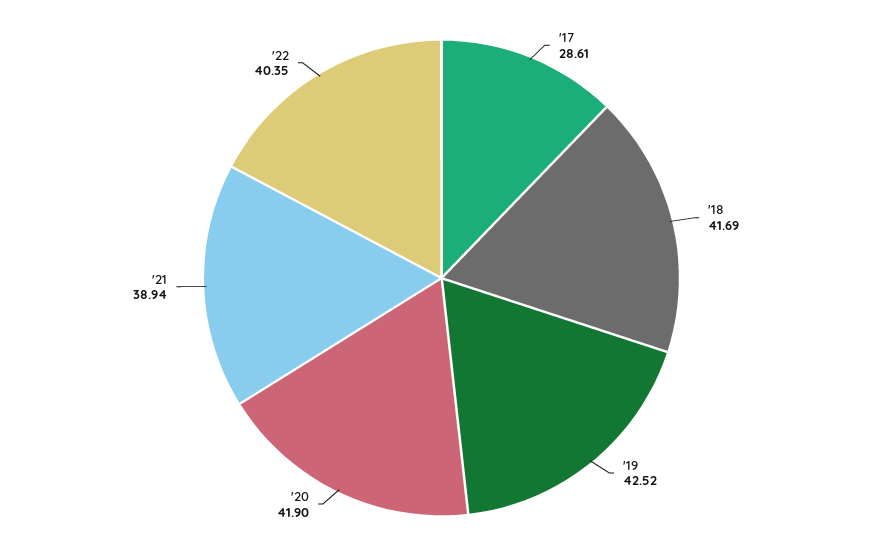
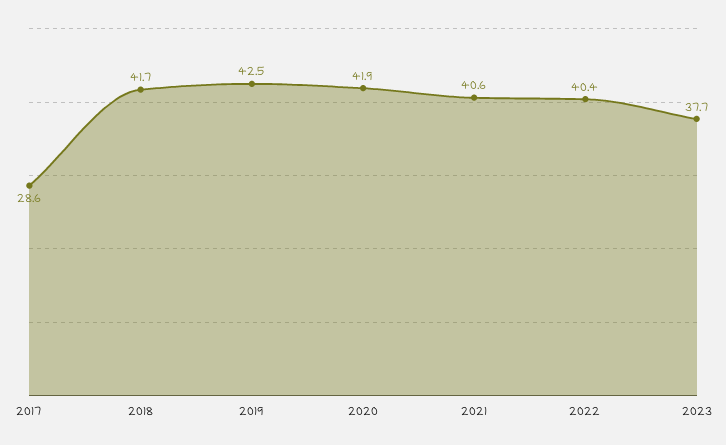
'21: 38.94 -> 40.6
2023: none -> 37.7

